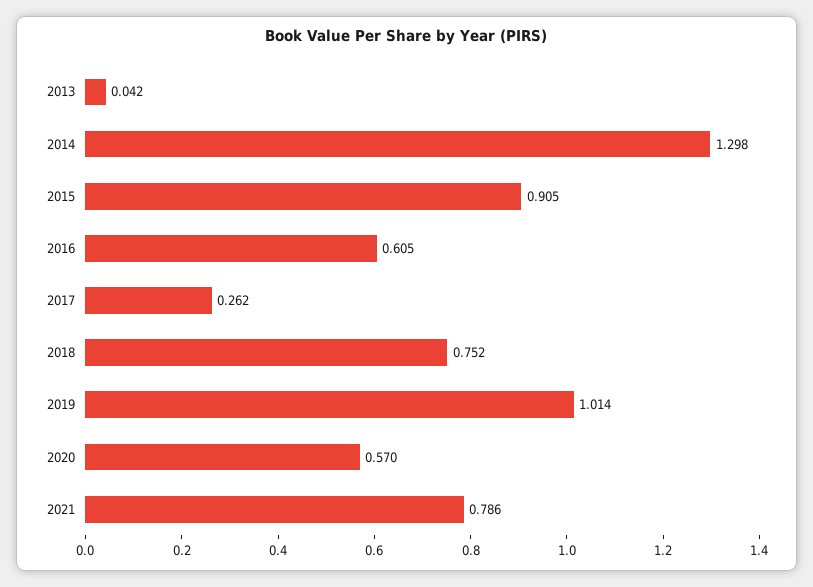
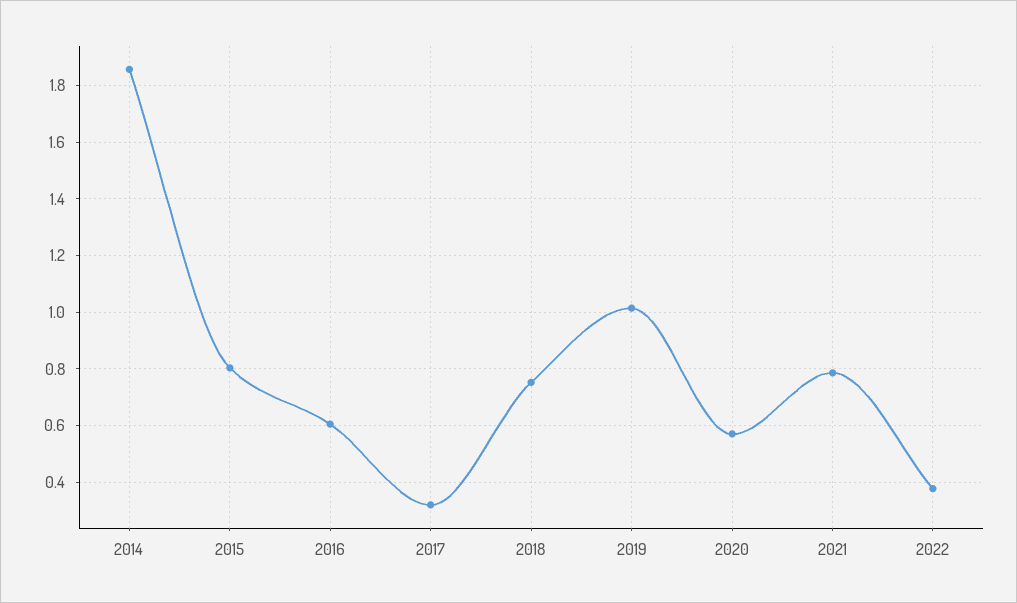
2013: 0.042 -> none
2014: 1.298 -> 1.85
2015: 0.905 -> 0.8
2017: 0.262 -> 0.325
2022: none -> 0.375

